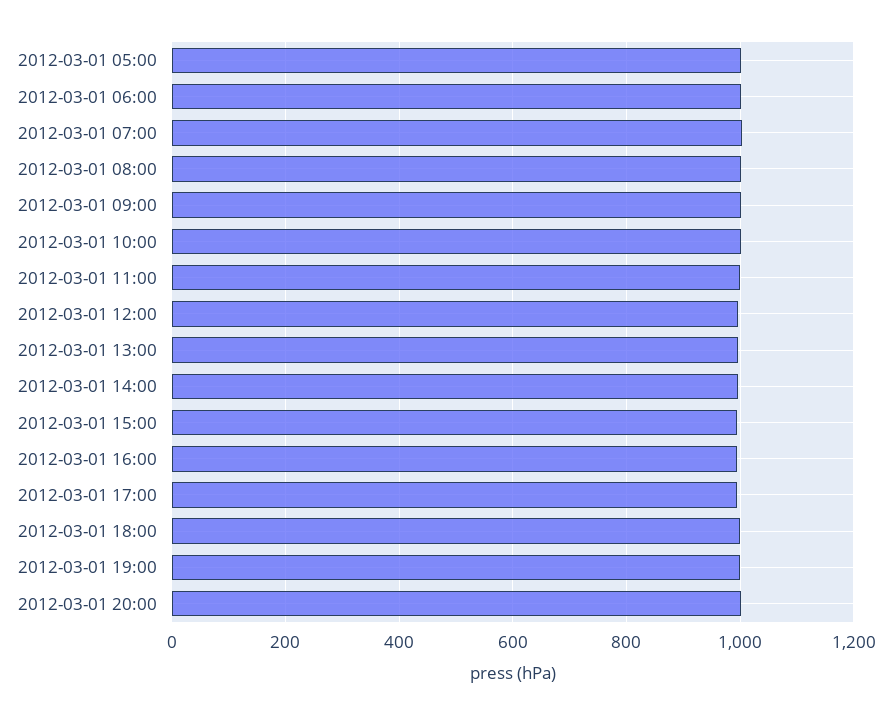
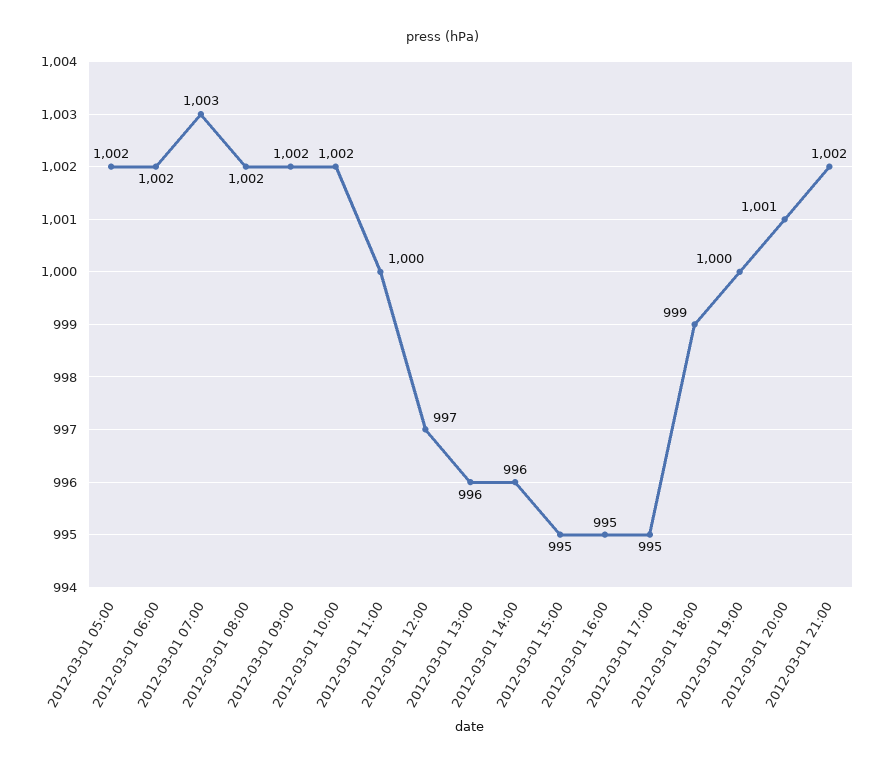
2012-03-01 21:00: none -> 1002

